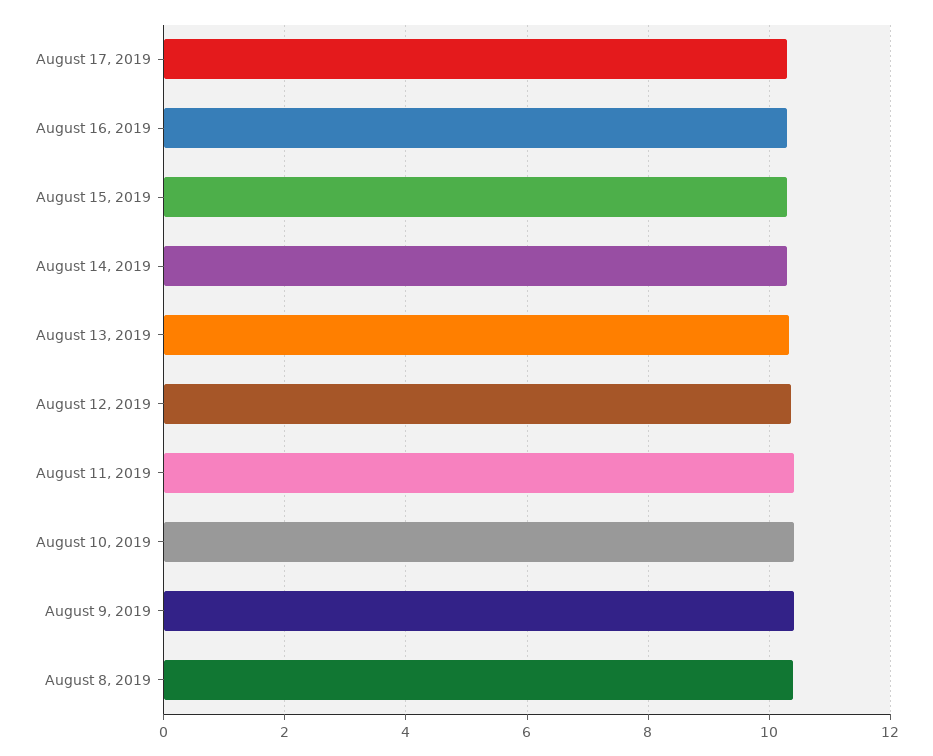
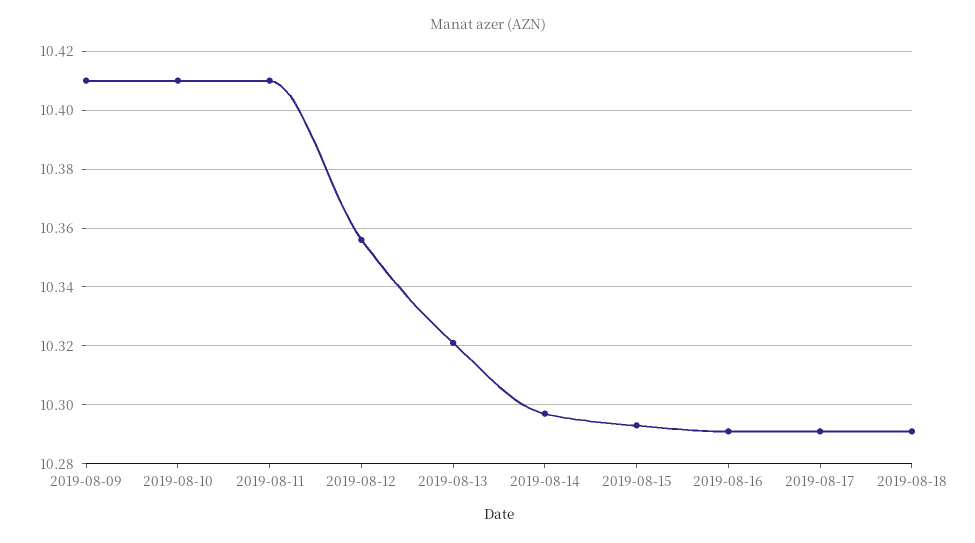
August 8, 2019: 10.4 -> none
2019-08-18: none -> 10.29

